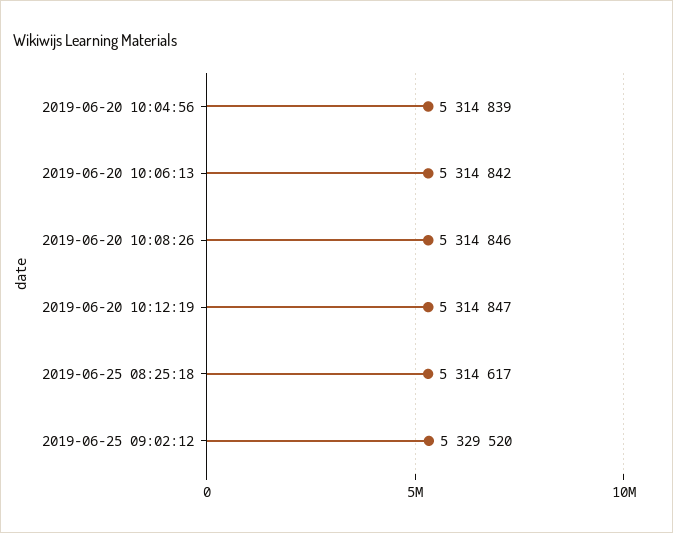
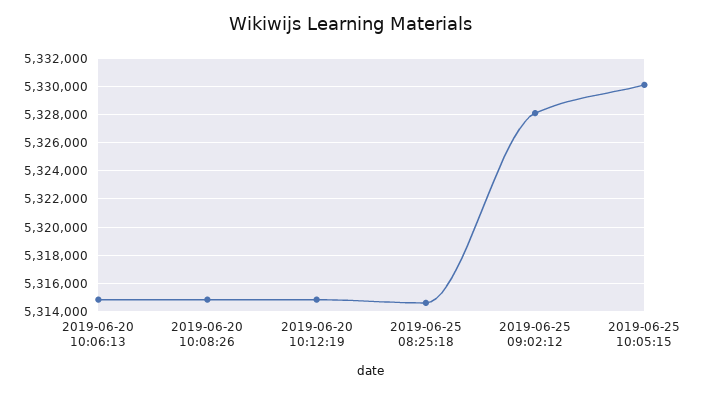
2019-06-20 10:04:56: 5314839 -> none
2019-06-25 09:02:12: 5329520 -> 5328000
2019-06-25 10:05:15: none -> 5330000

